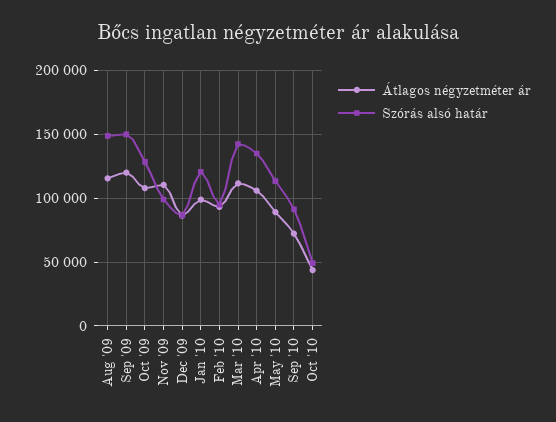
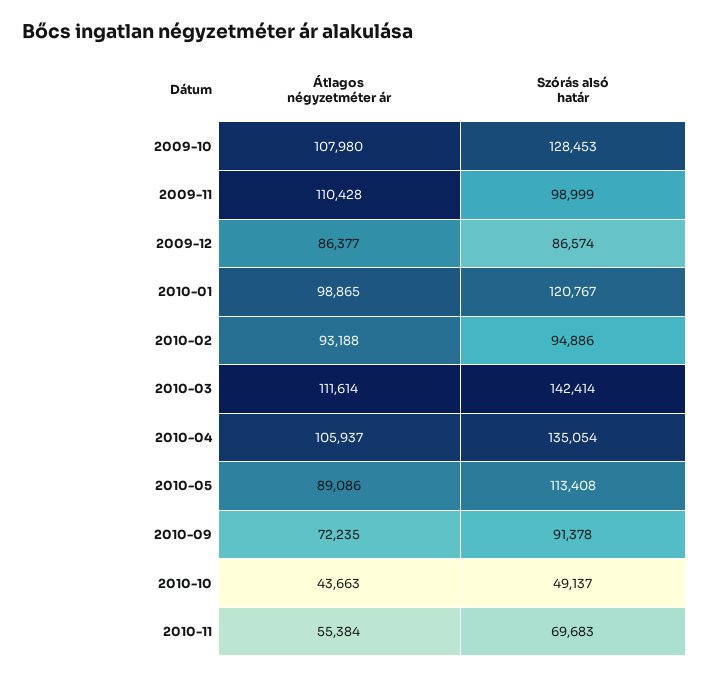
Átlagos négyzetméter ár, Aug '09: 115000 -> none
Szórás alsó határ, Aug '09: 150000 -> none
Átlagos négyzetméter ár, Sep '09: 120000 -> none
Szórás alsó határ, Sep '09: 150000 -> none
Átlagos négyzetméter ár, 2010-11: none -> 55384
Szórás alsó határ, 2010-11: none -> 69683

